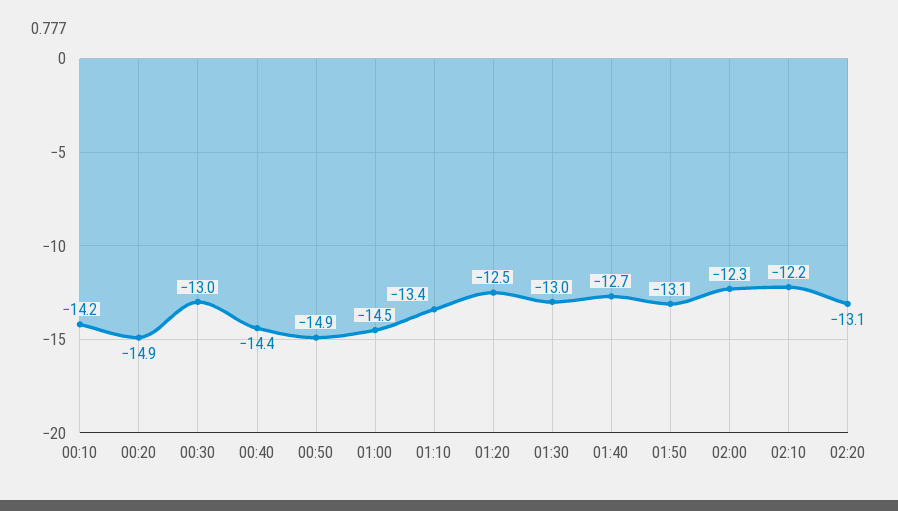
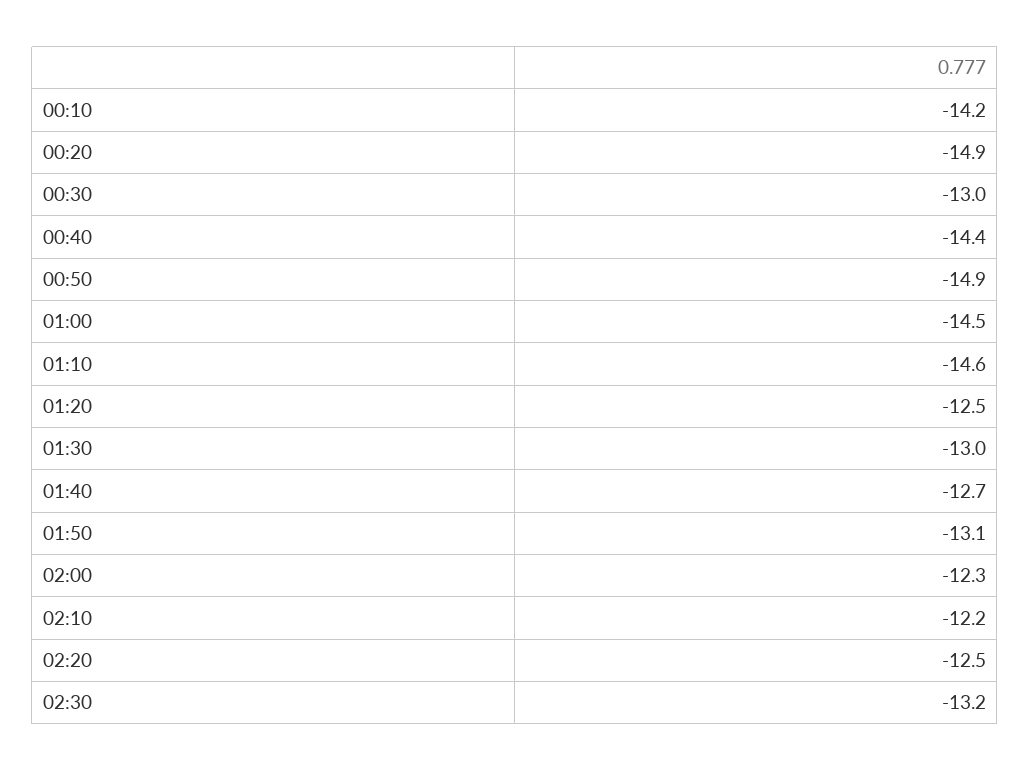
01:10: -13.4 -> -14.6
02:20: -13.1 -> -12.5
02:30: none -> -13.2

